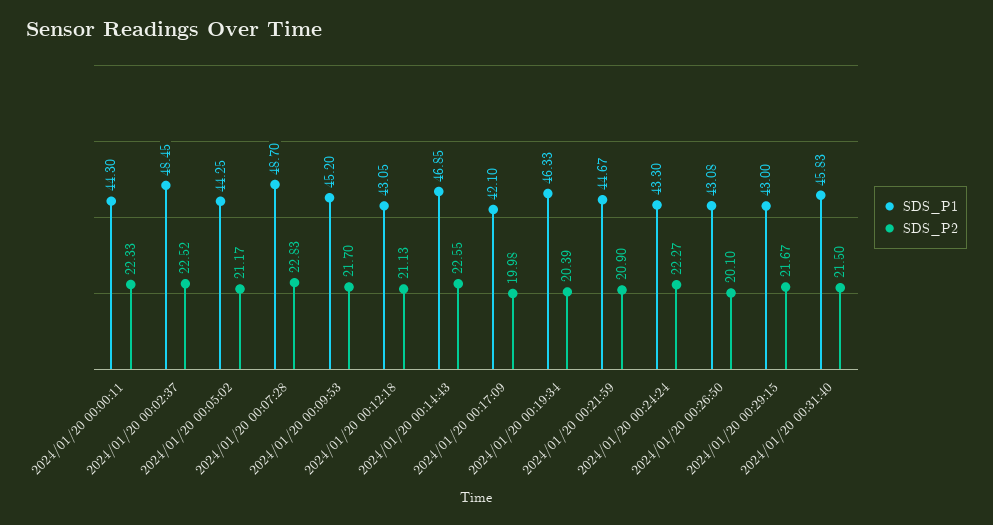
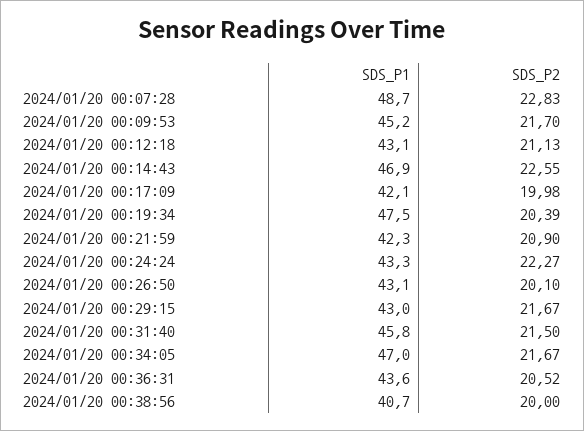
SDS_P1, 2024/01/20 00:00:11: 44.3 -> none
SDS_P2, 2024/01/20 00:00:11: 22.33 -> none
SDS_P1, 2024/01/20 00:02:37: 48.45 -> none
SDS_P2, 2024/01/20 00:02:37: 22.52 -> none
SDS_P1, 2024/01/20 00:05:02: 44.25 -> none
SDS_P2, 2024/01/20 00:05:02: 21.17 -> none
SDS_P1, 2024/01/20 00:19:34: 46.33 -> 47.5
SDS_P1, 2024/01/20 00:21:59: 44.67 -> 42.3
SDS_P1, 2024/01/20 00:34:05: none -> 47
SDS_P2, 2024/01/20 00:34:05: none -> 21.67
SDS_P1, 2024/01/20 00:36:31: none -> 43.6
SDS_P2, 2024/01/20 00:36:31: none -> 20.52
SDS_P1, 2024/01/20 00:38:56: none -> 40.7
SDS_P2, 2024/01/20 00:38:56: none -> 20

